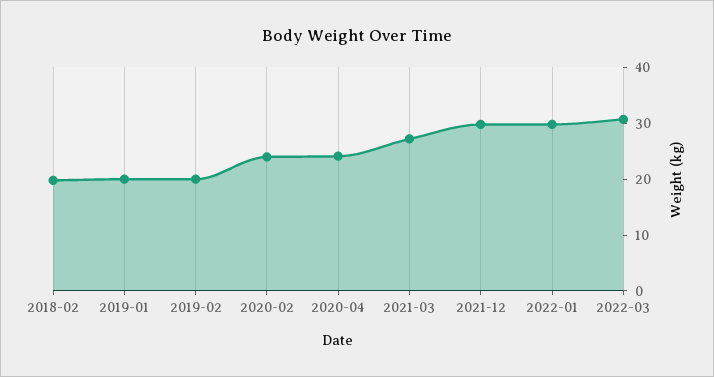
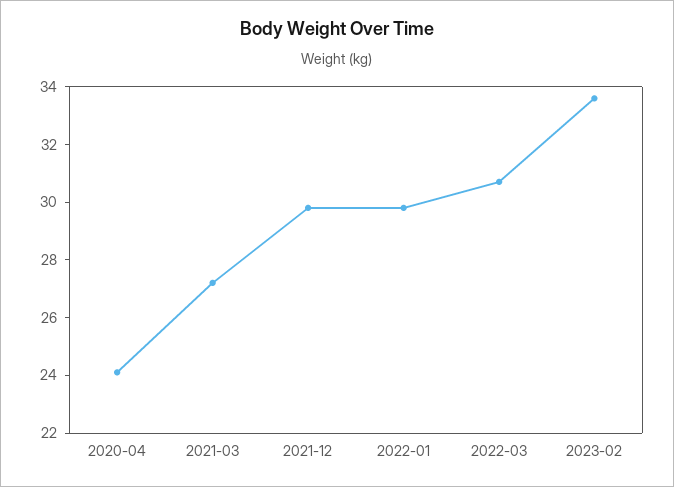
2018-02: 20 -> none
2019-01: 20 -> none
2019-02: 20 -> none
2020-02: 24 -> none
2023-02: none -> 33.5

